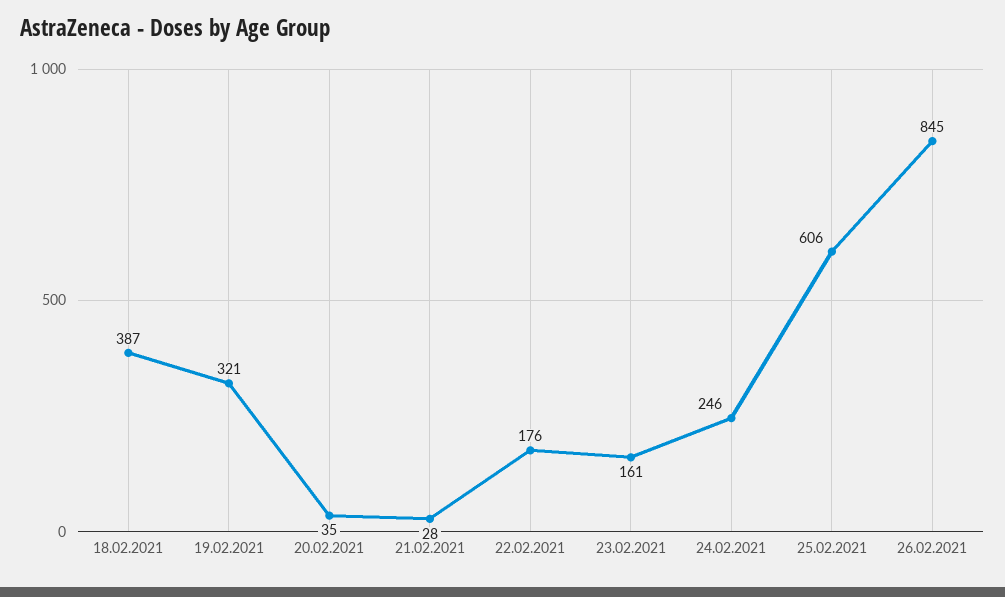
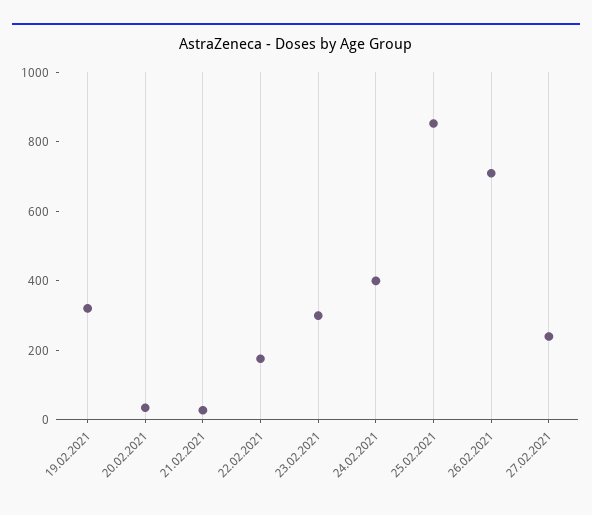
18.02.2021: 387 -> none
23.02.2021: 161 -> 300
24.02.2021: 246 -> 400
25.02.2021: 606 -> 850
26.02.2021: 845 -> 700
27.02.2021: none -> 250

